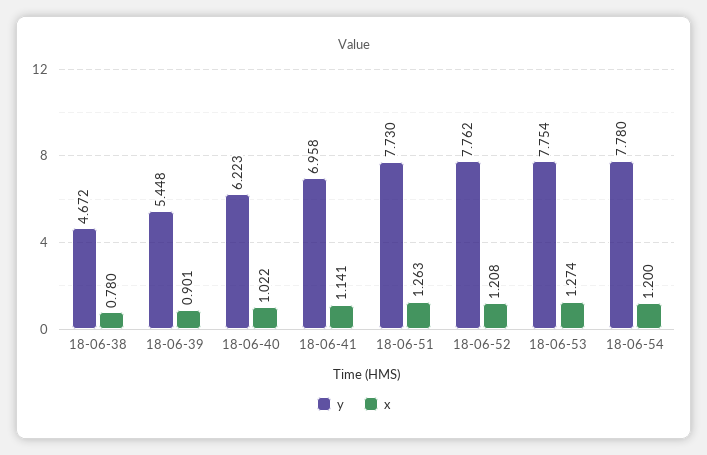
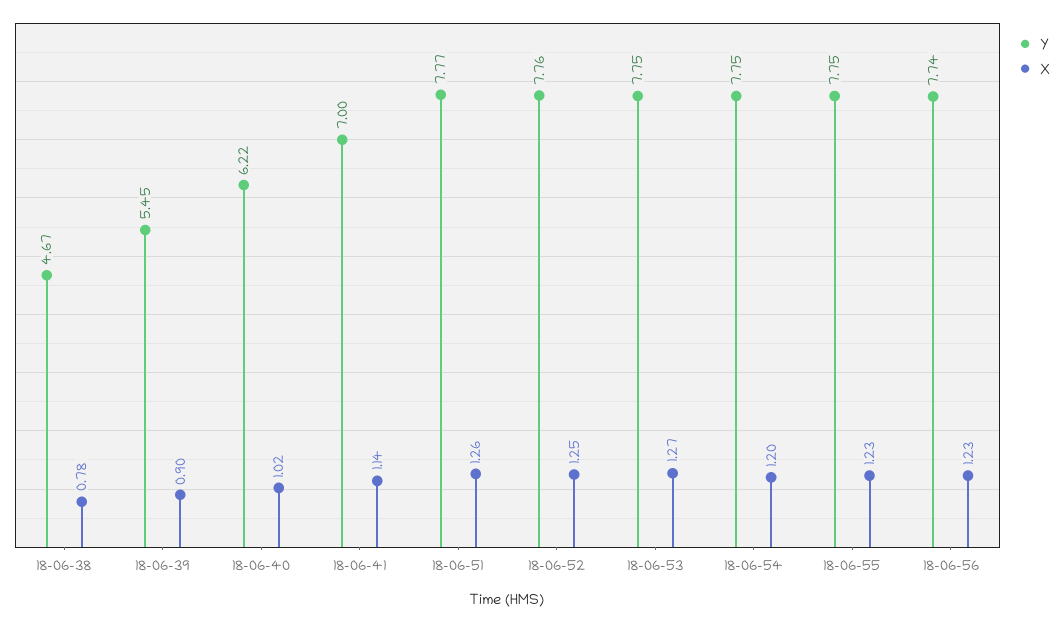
y, 18-06-41: 6.958 -> 7
y, 18-06-51: 7.73 -> 7.77
x, 18-06-52: 1.208 -> 1.25
y, 18-06-54: 7.78 -> 7.75
y, 18-06-55: none -> 7.75
x, 18-06-55: none -> 1.23
y, 18-06-56: none -> 7.74
x, 18-06-56: none -> 1.23

